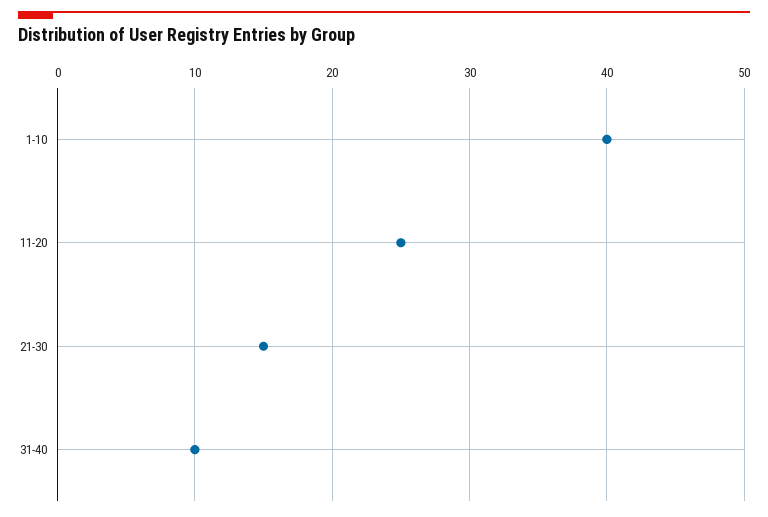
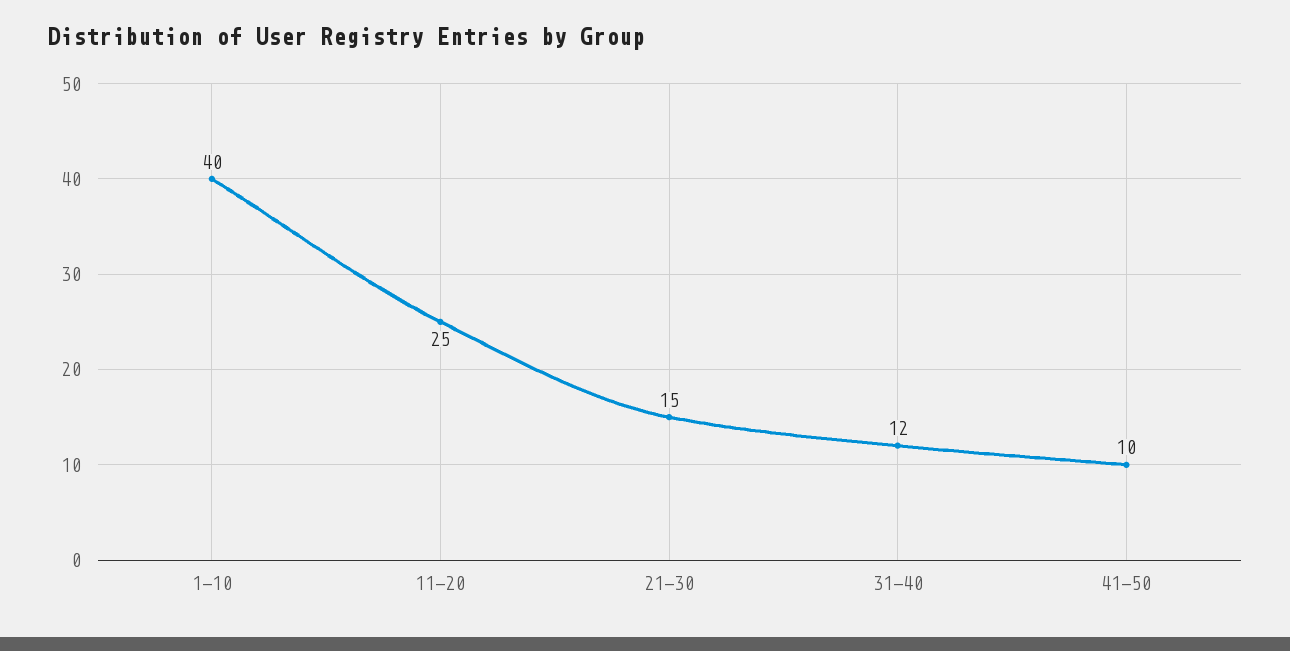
31-40: 10 -> 12
41-50: none -> 10

